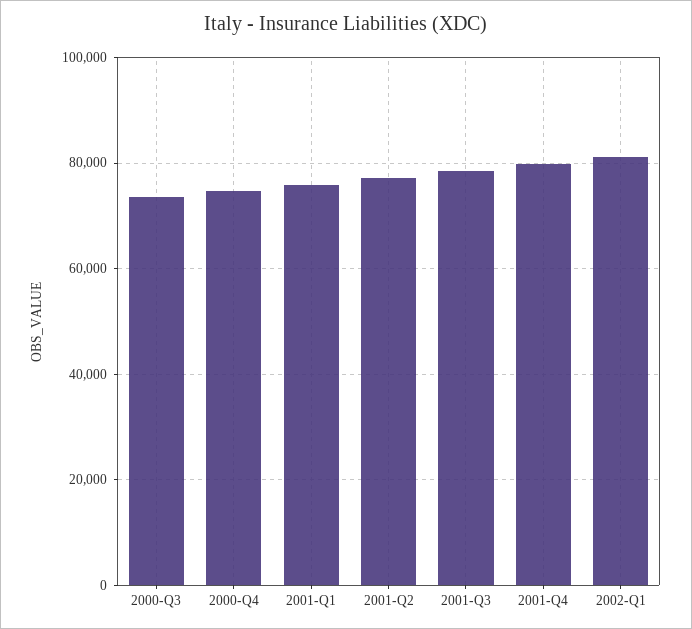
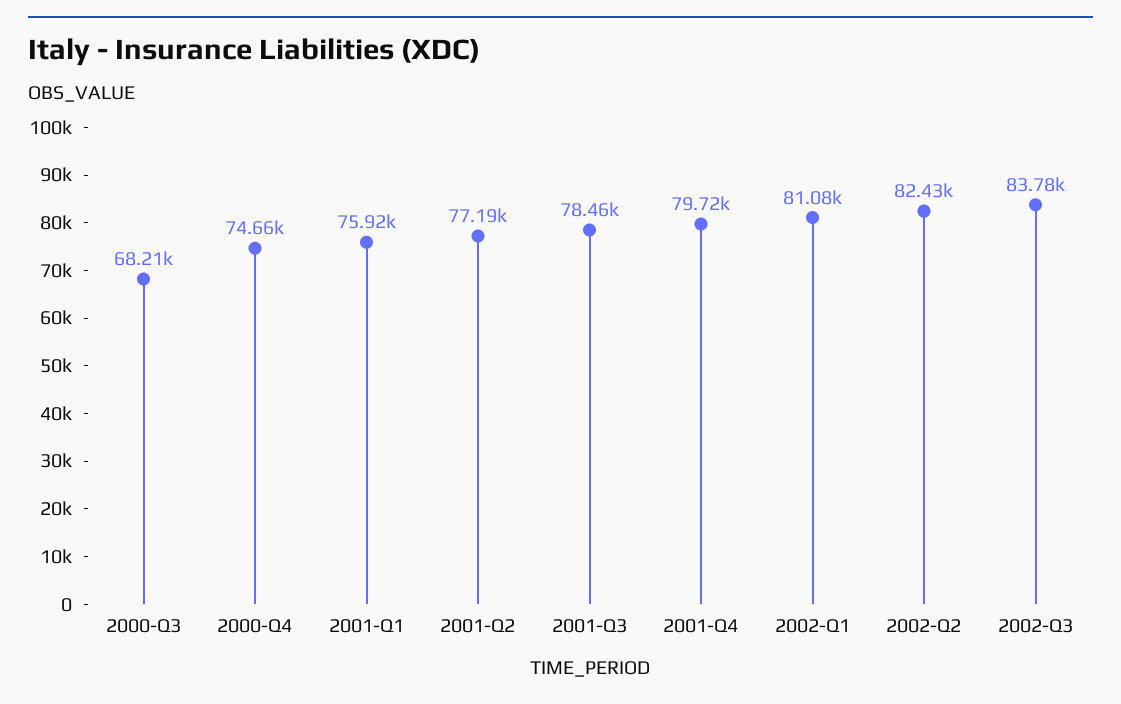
2000-Q3: 74000 -> 68210
2002-Q2: none -> 82430
2002-Q3: none -> 83780

